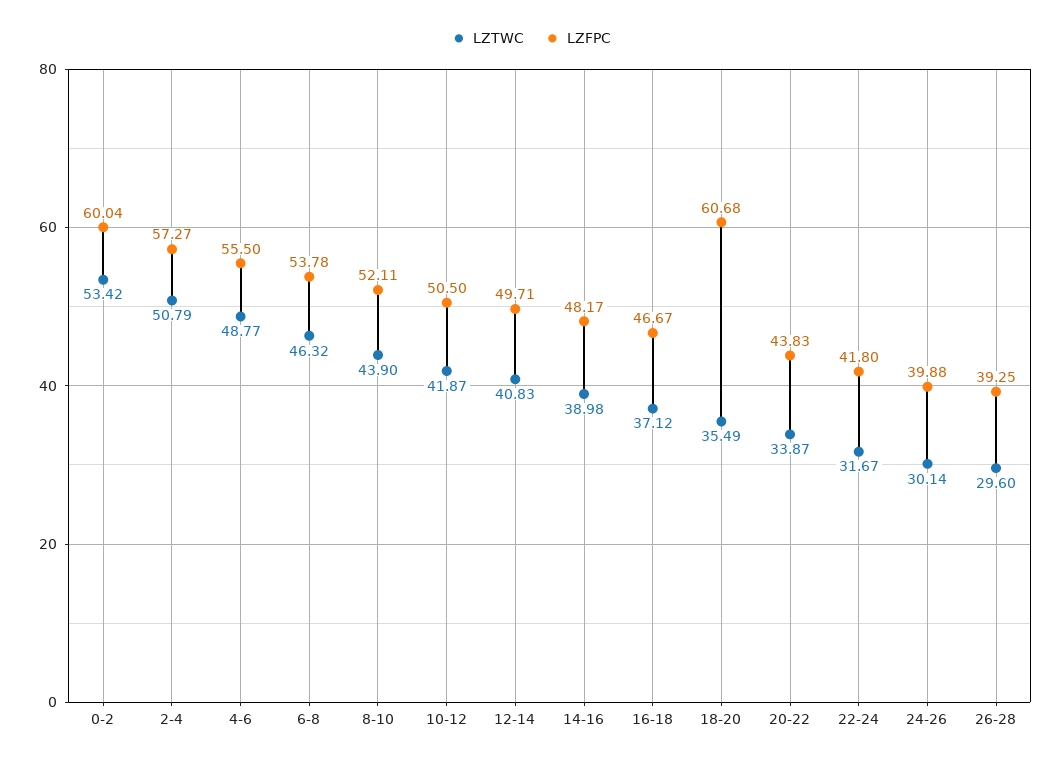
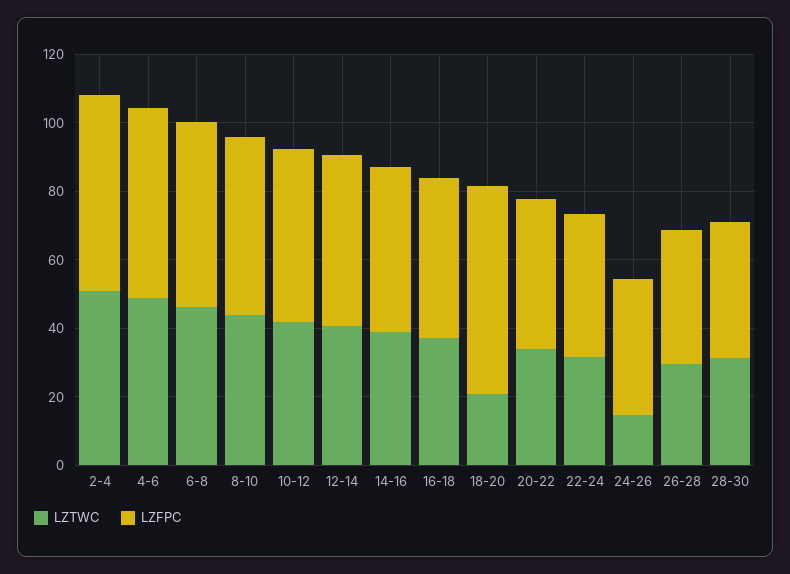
LZTWC, 0-2: 53.42 -> none
LZFPC, 0-2: 60.04 -> none
LZTWC, 18-20: 35.49 -> 20
LZTWC, 24-26: 30.14 -> 15
LZTWC, 28-30: none -> 30
LZFPC, 28-30: none -> 40

